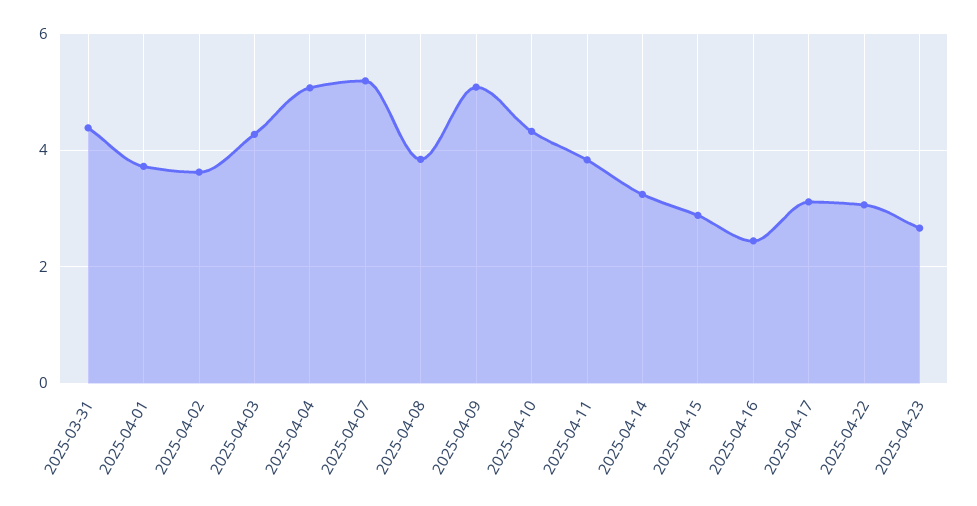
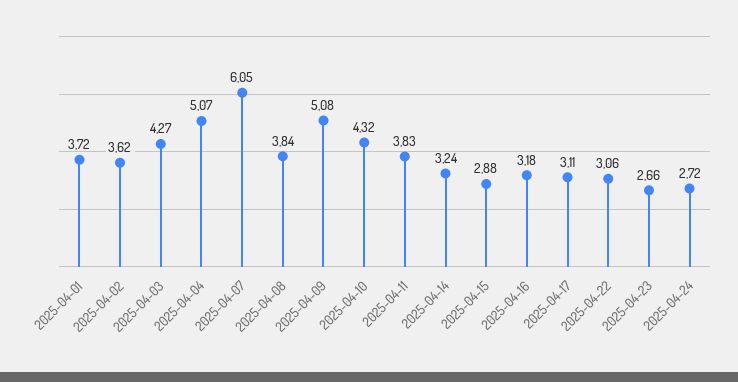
2025-03-31: 4.4 -> none
2025-04-07: 5.2 -> 6.05
2025-04-16: 2.4 -> 3.18
2025-04-24: none -> 2.72

